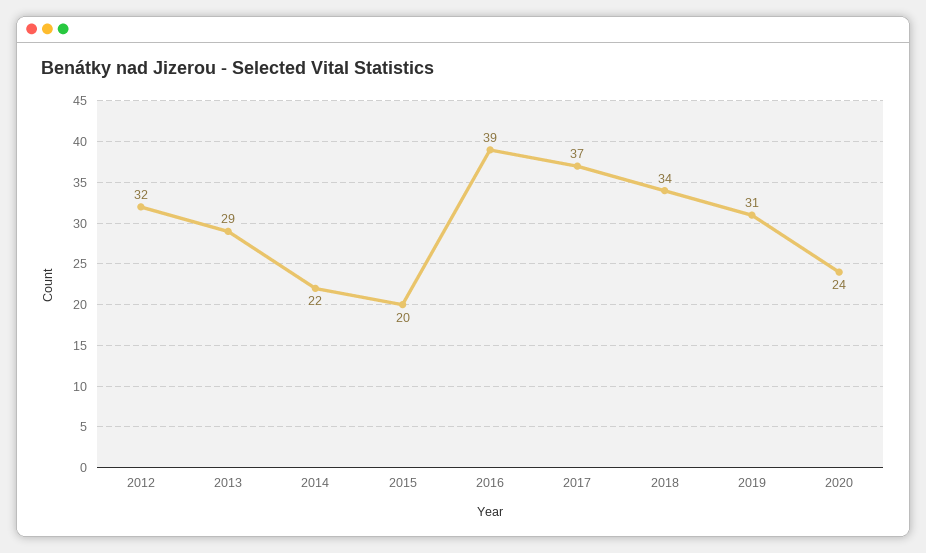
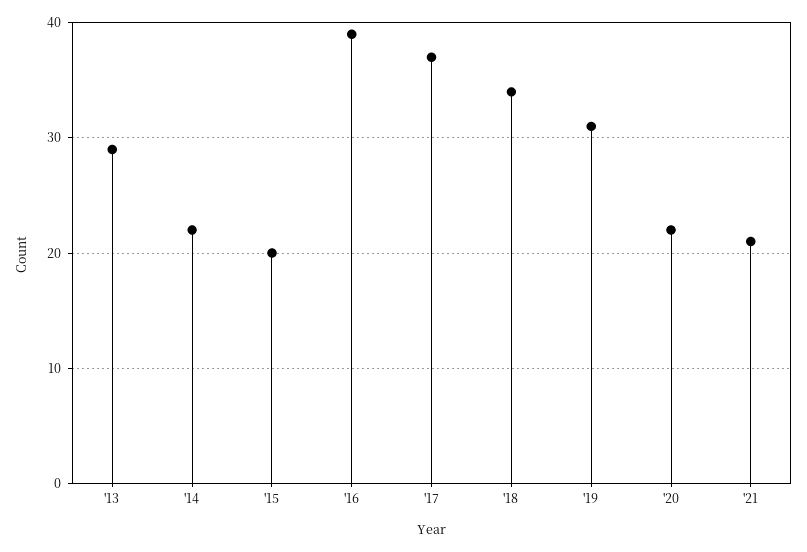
2012: 32 -> none
2020: 24 -> 22
'21: none -> 21

